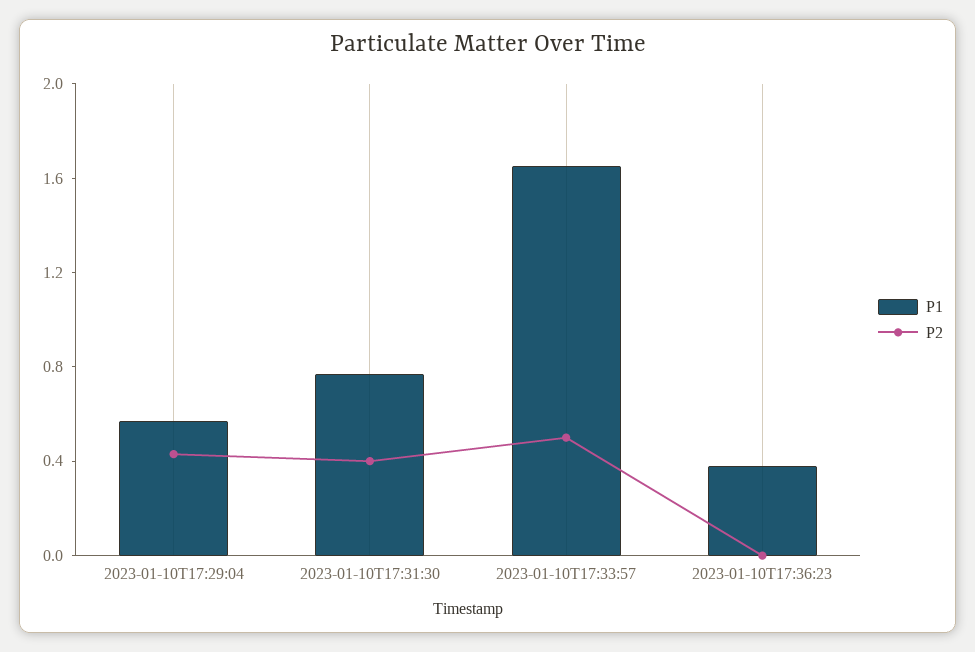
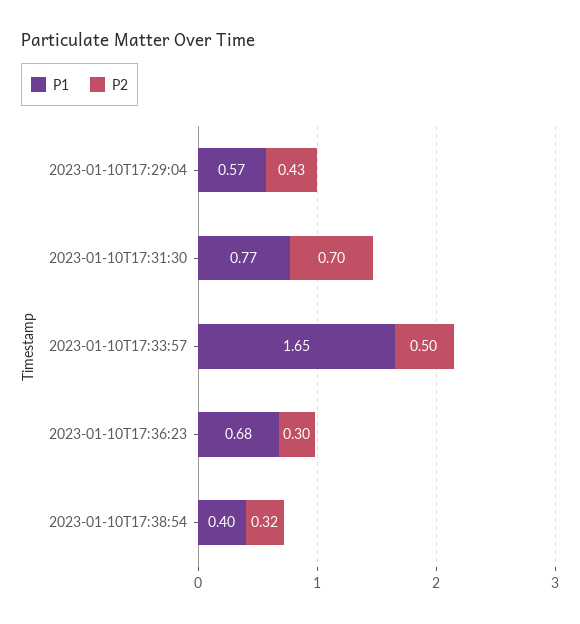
P2, 2023-01-10T17:31:30: 0.4 -> 0.7
P1, 2023-01-10T17:36:23: 0.4 -> 0.68
P2, 2023-01-10T17:36:23: 0 -> 0.3
P1, 2023-01-10T17:38:54: none -> 0.4
P2, 2023-01-10T17:38:54: none -> 0.32

